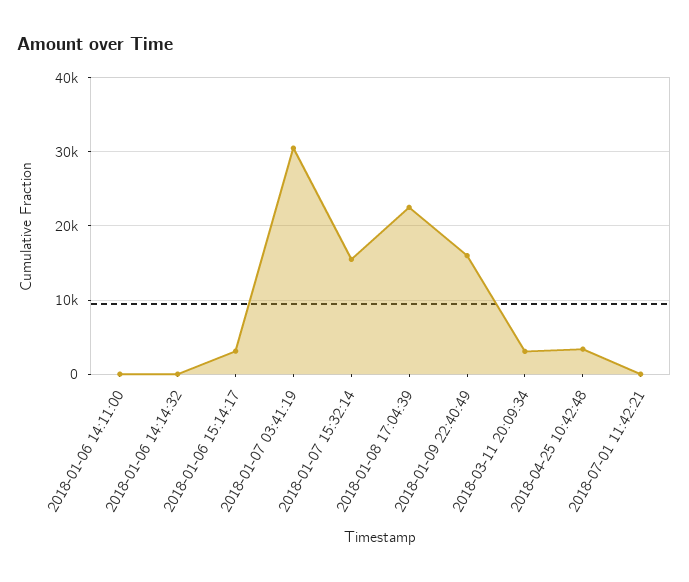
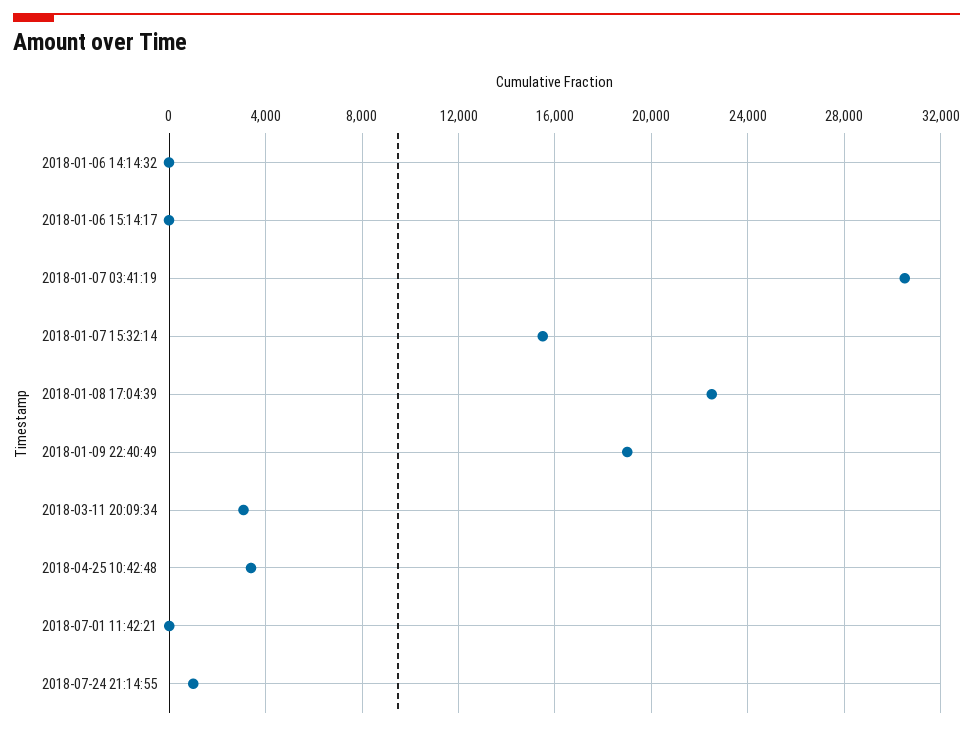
2018-01-06 14:11:00: 0 -> none
2018-01-06 15:14:17: 3000 -> 0
2018-01-09 22:40:49: 16000 -> 19000
2018-07-24 21:14:55: none -> 1000

